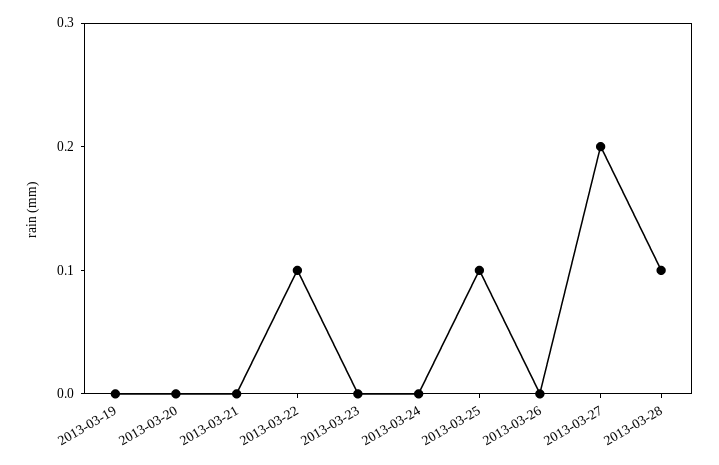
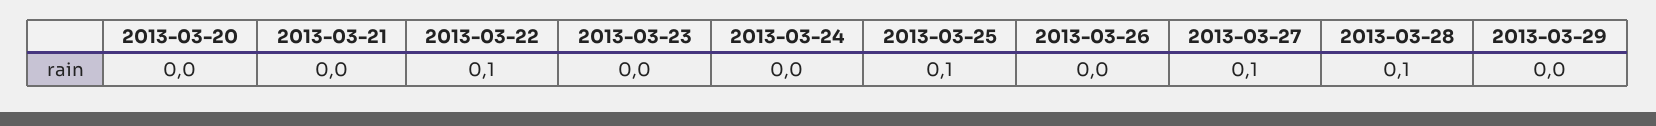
2013-03-19: 0 -> none
2013-03-27: 0.2 -> 0.1
2013-03-29: none -> 0

